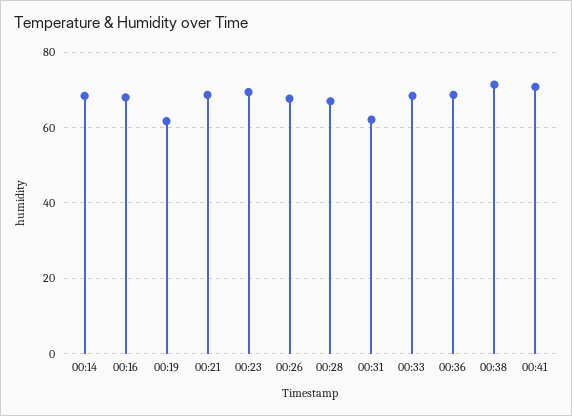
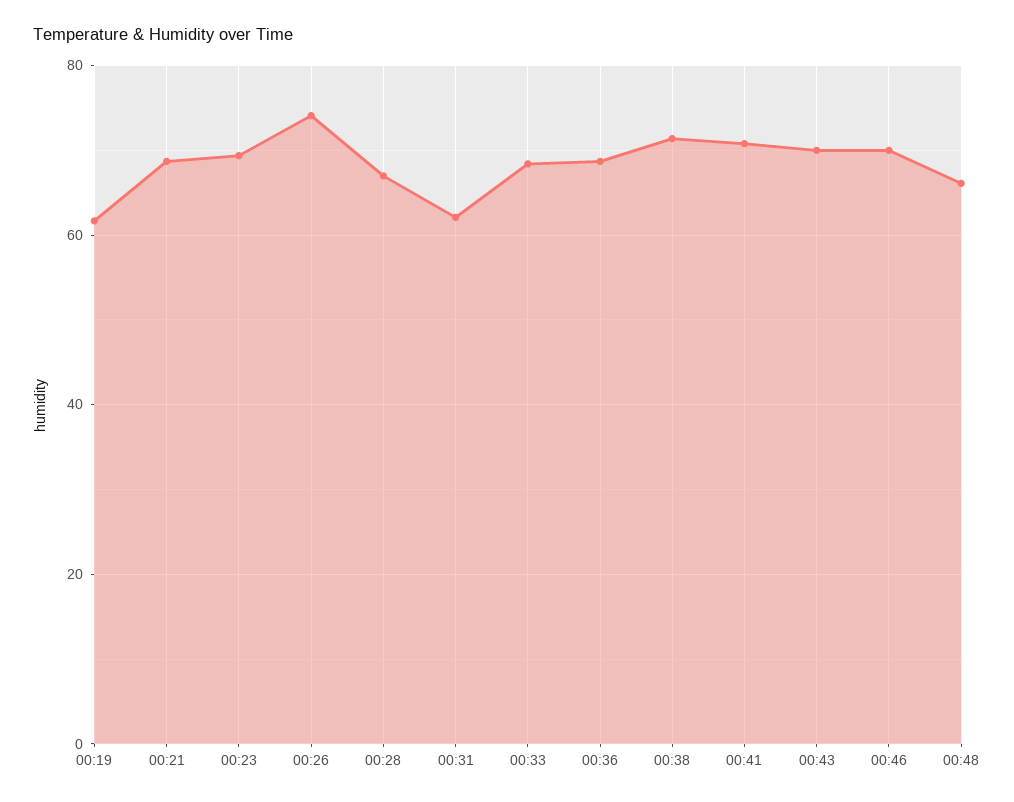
00:14: 68 -> none
00:16: 68 -> none
00:26: 68 -> 74
00:43: none -> 70
00:46: none -> 70
00:48: none -> 66

